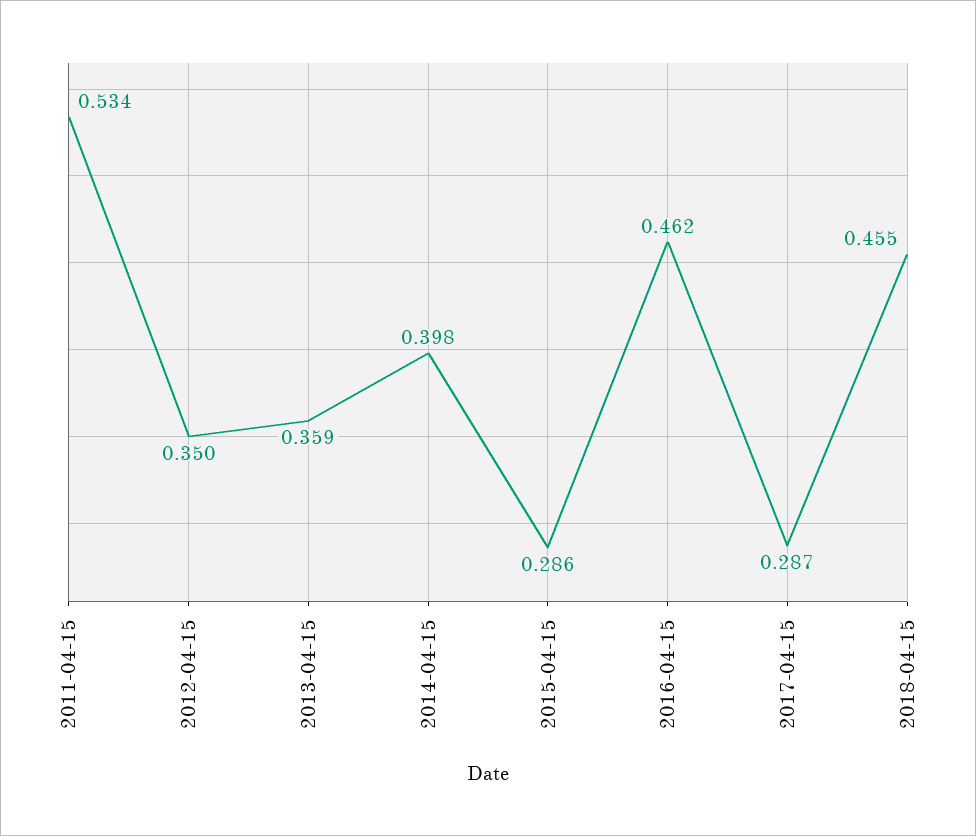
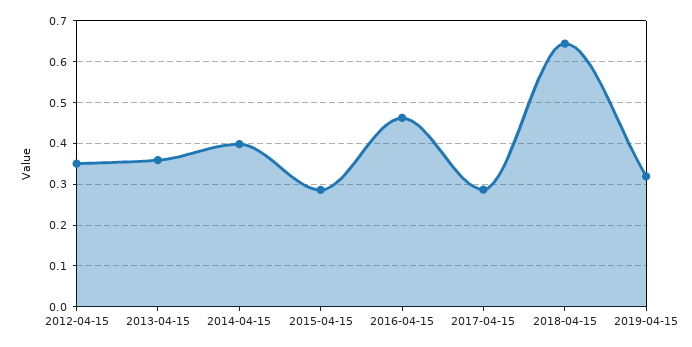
2011-04-15: 0.534 -> none
2018-04-15: 0.455 -> 0.64
2019-04-15: none -> 0.32

